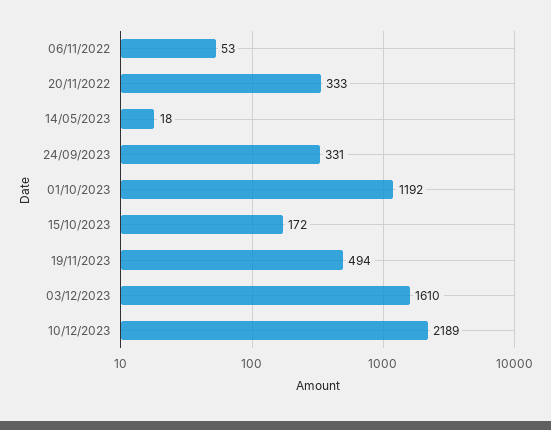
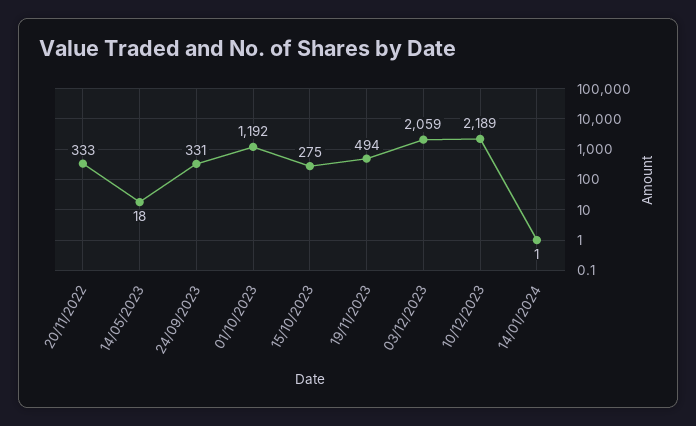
06/11/2022: 53 -> none
15/10/2023: 172 -> 275
03/12/2023: 1610 -> 2059
14/01/2024: none -> 1

